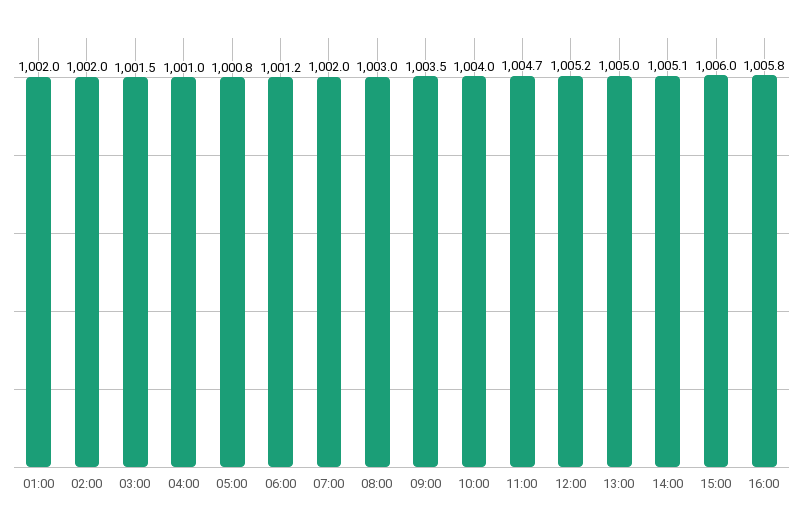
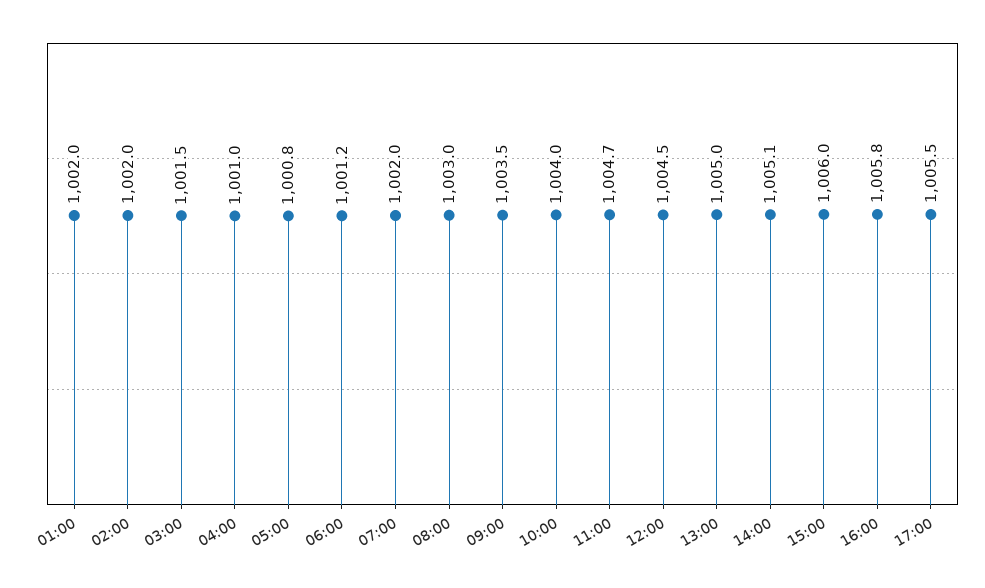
12:00: 1005.2 -> 1004.5
17:00: none -> 1005.5

